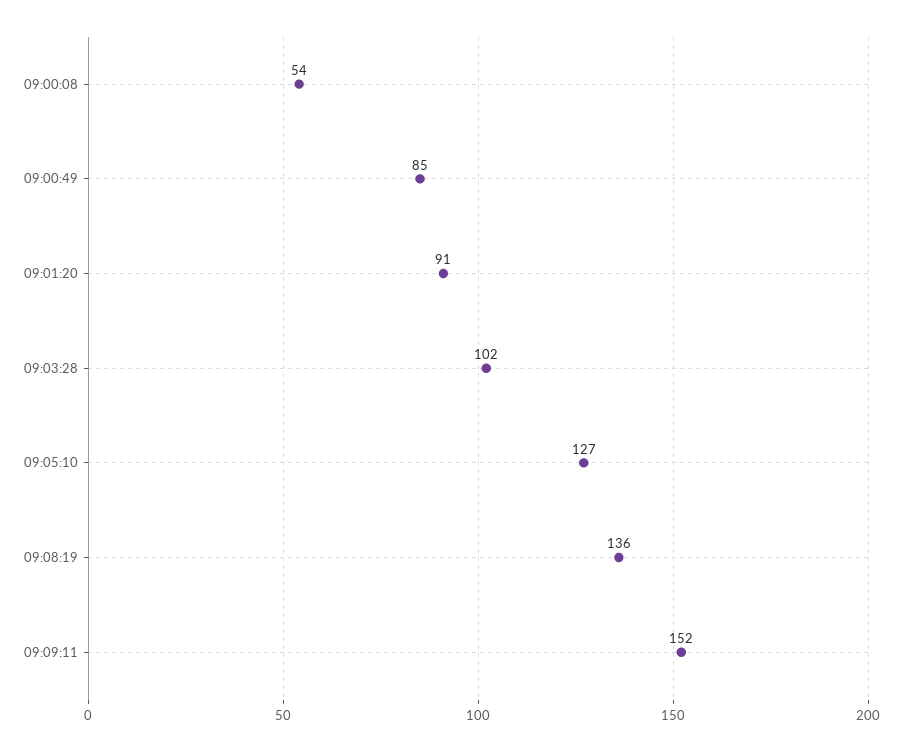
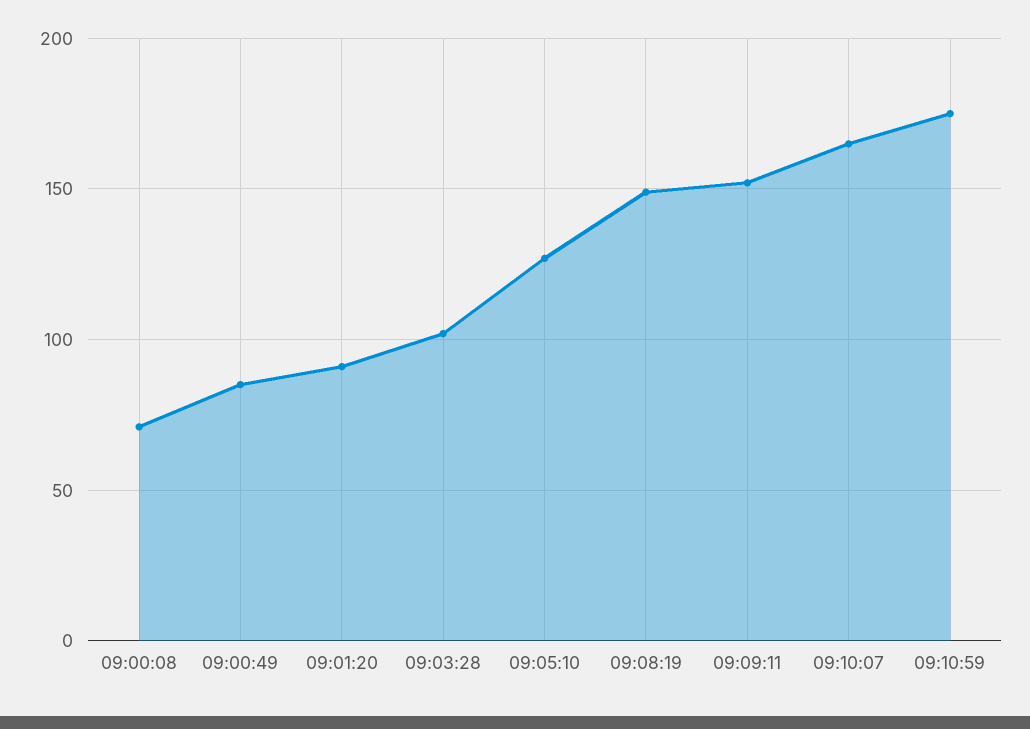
09:00:08: 54 -> 70
09:08:19: 136 -> 150
09:10:07: none -> 165
09:10:59: none -> 175

